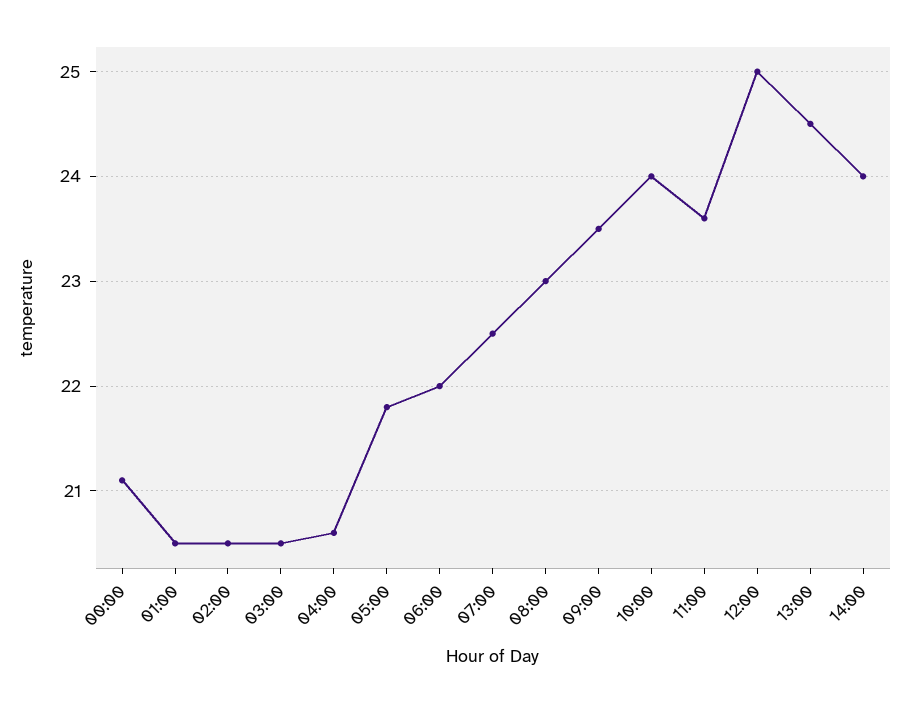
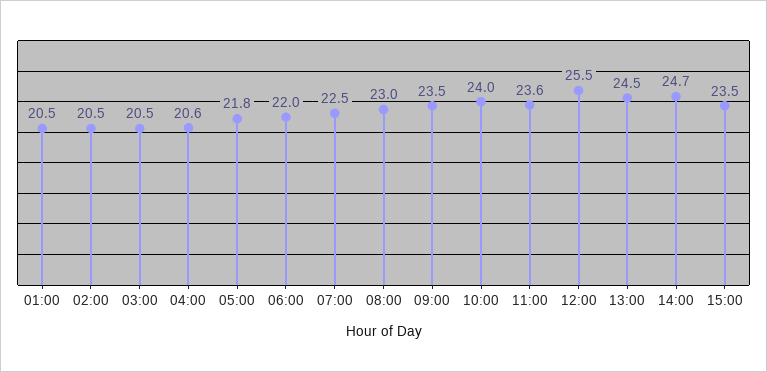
00:00: 21.1 -> none
12:00: 25 -> 25.5
14:00: 24 -> 24.7
15:00: none -> 23.5

